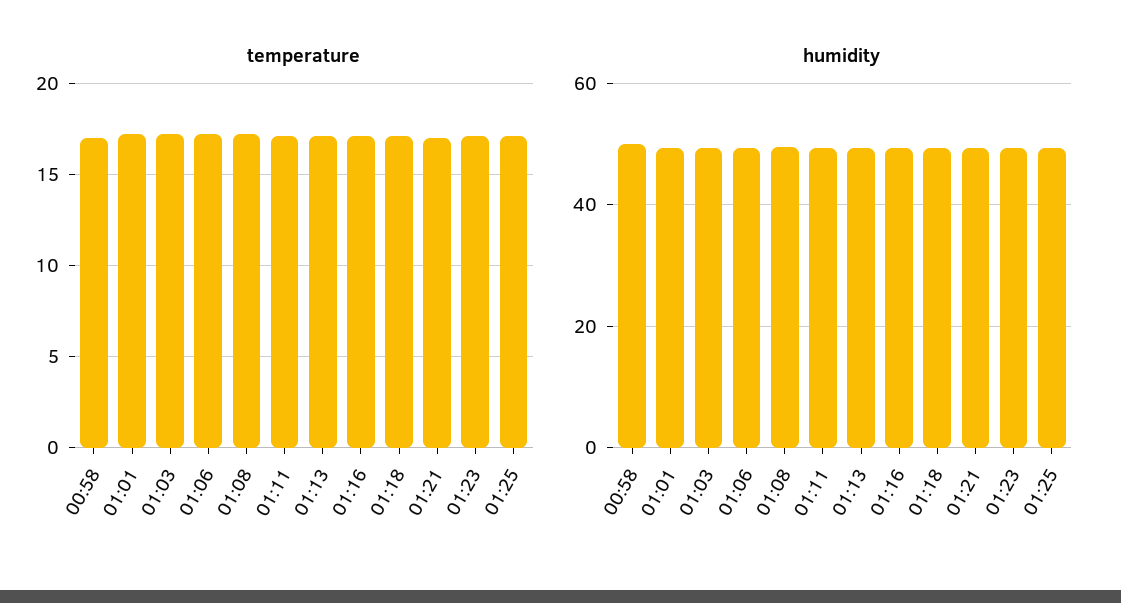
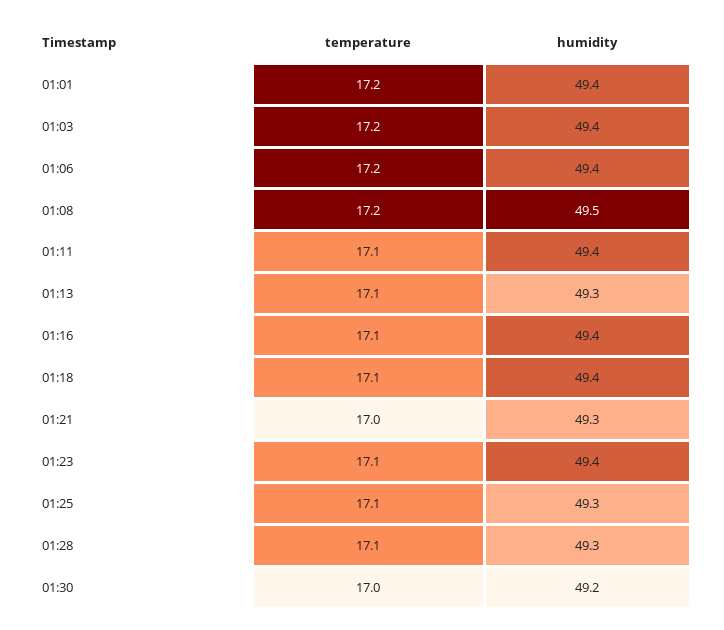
temperature, 00:58: 17 -> none
humidity, 00:58: 50 -> none
temperature, 01:28: none -> 17.1
humidity, 01:28: none -> 49.3
temperature, 01:30: none -> 17
humidity, 01:30: none -> 49.2

